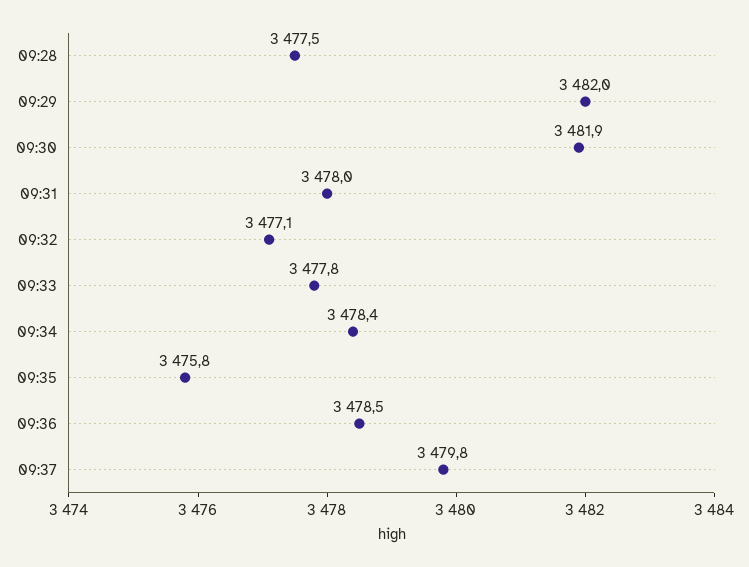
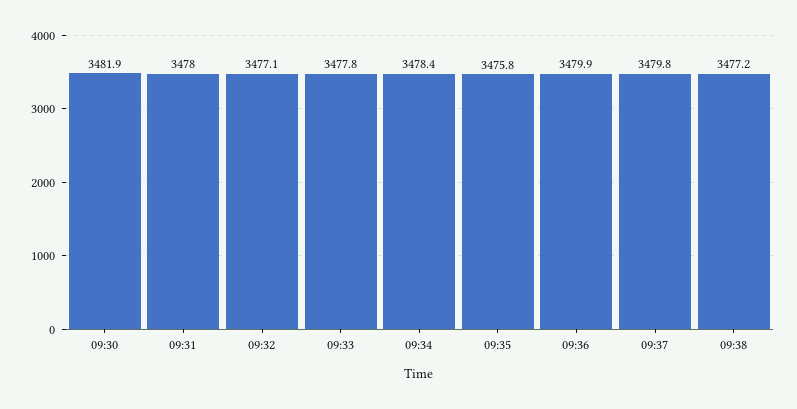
09:28: 3477.5 -> none
09:29: 3482 -> none
09:36: 3478.5 -> 3479.9
09:38: none -> 3477.2

